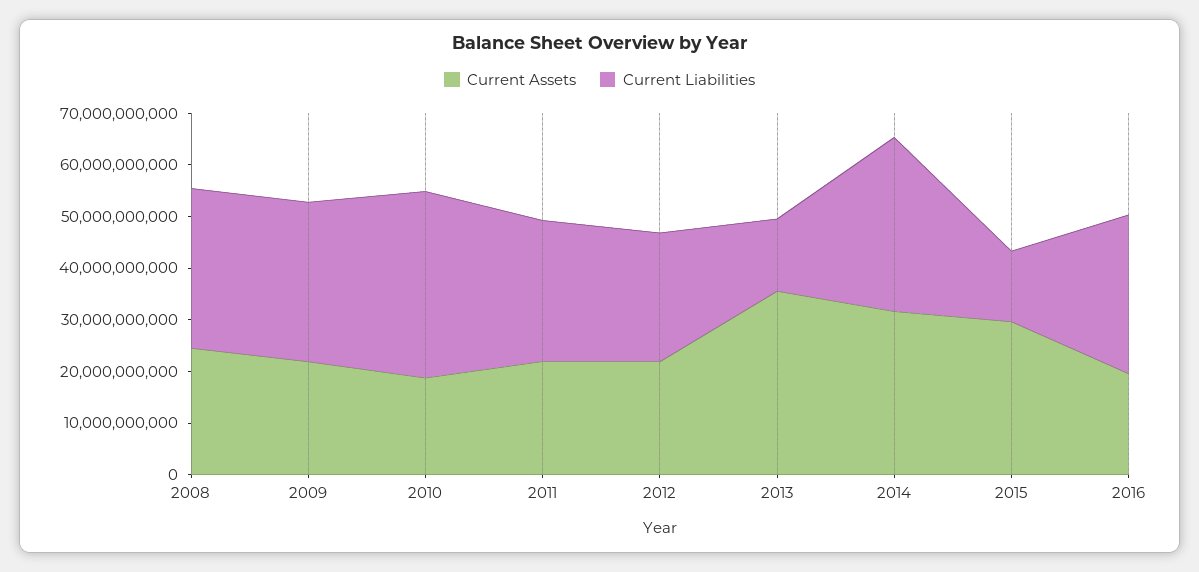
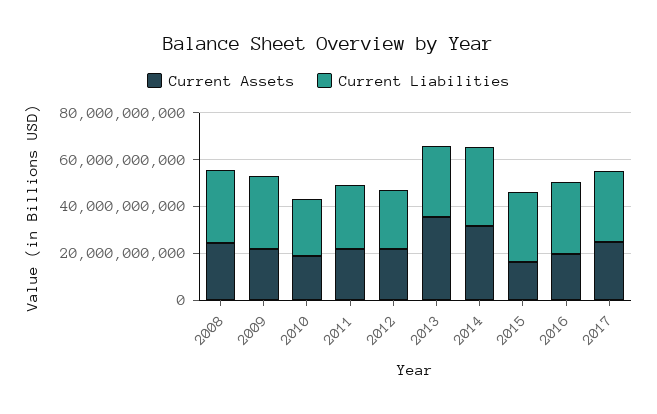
Current Liabilities, 2010: 36000000000 -> 25000000000
Current Liabilities, 2013: 14000000000 -> 30000000000
Current Assets, 2015: 30000000000 -> 15000000000
Current Liabilities, 2015: 14000000000 -> 30000000000
Current Assets, 2017: none -> 25000000000
Current Liabilities, 2017: none -> 30000000000

